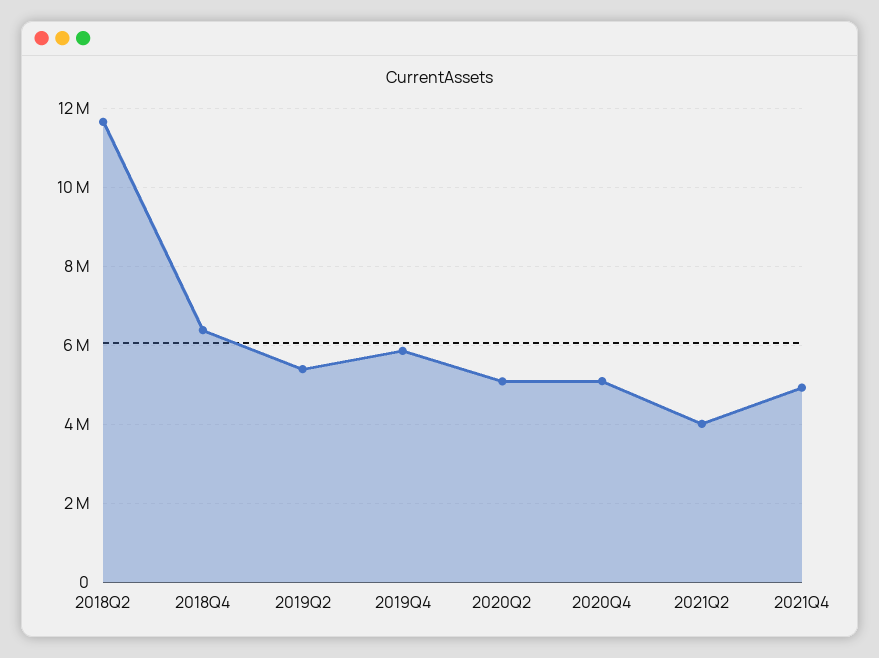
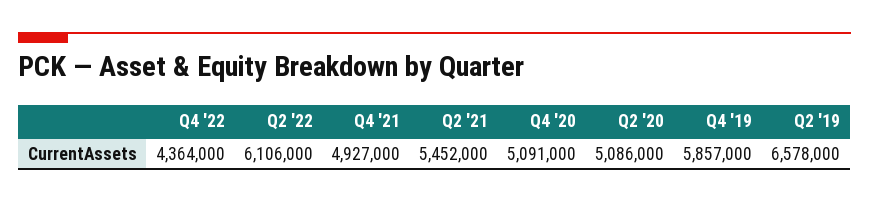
2018Q2: 11600000 -> none
2018Q4: 6400000 -> none
2019Q2: 5400000 -> 6578000
2021Q2: 4000000 -> 5452000
Q4 '22: none -> 4364000
Q2 '22: none -> 6106000

